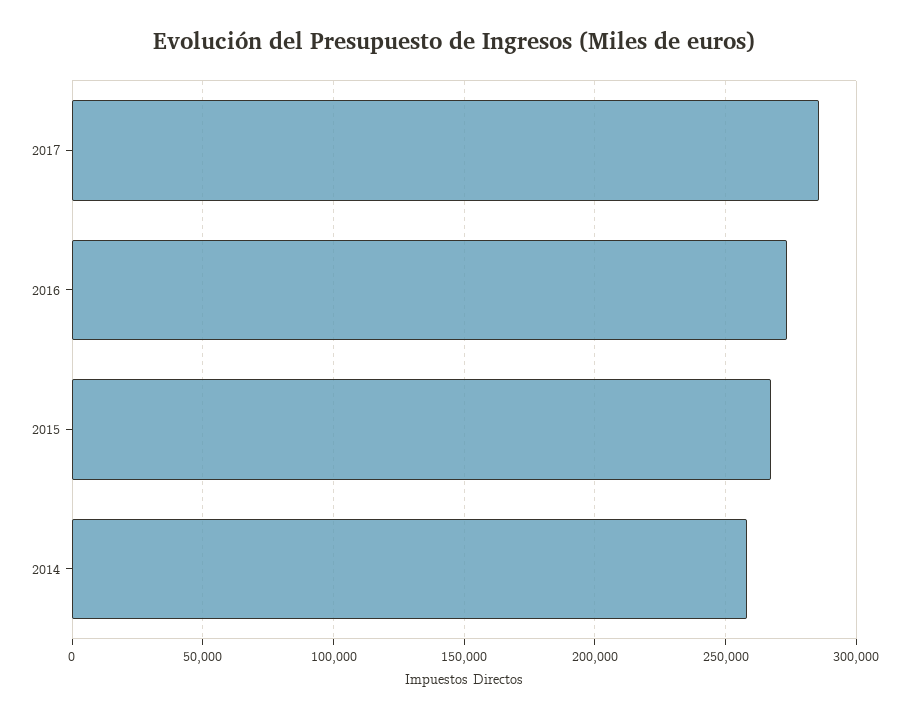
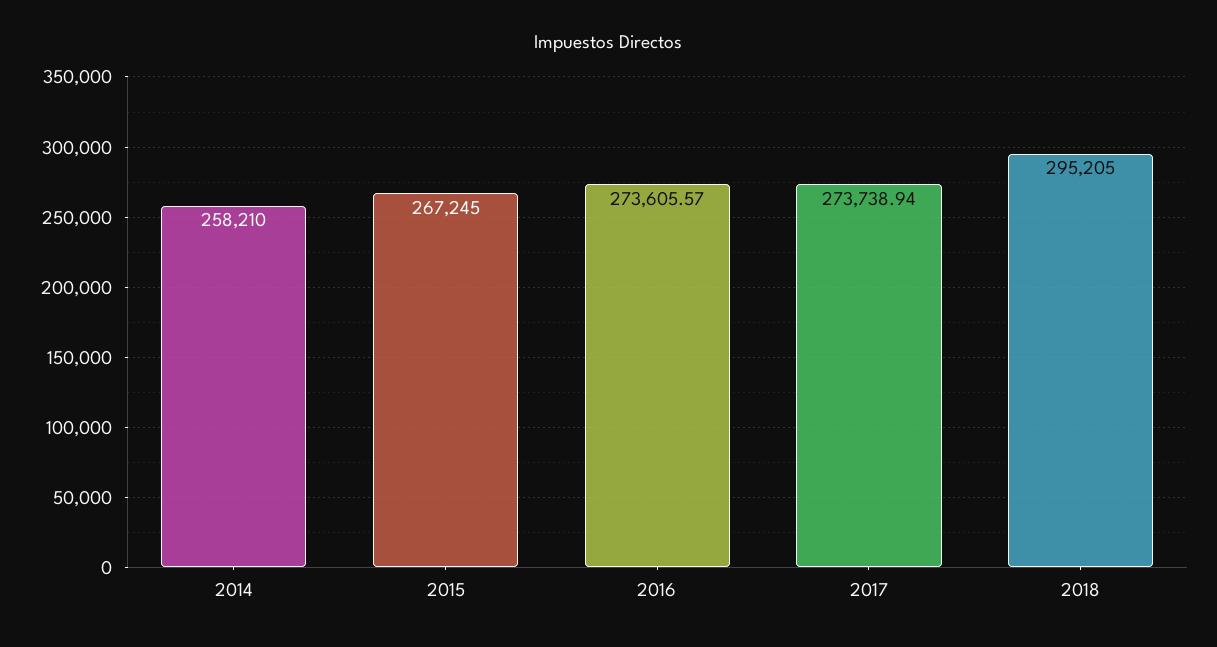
2017: 285000 -> 273738.94
2018: none -> 295205

